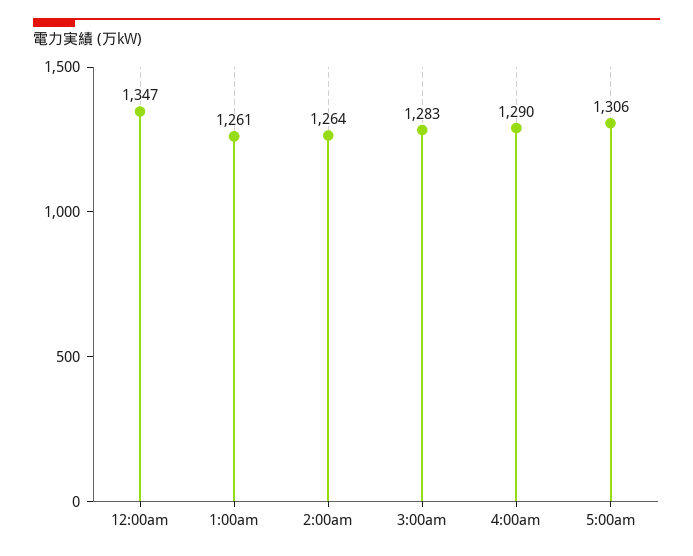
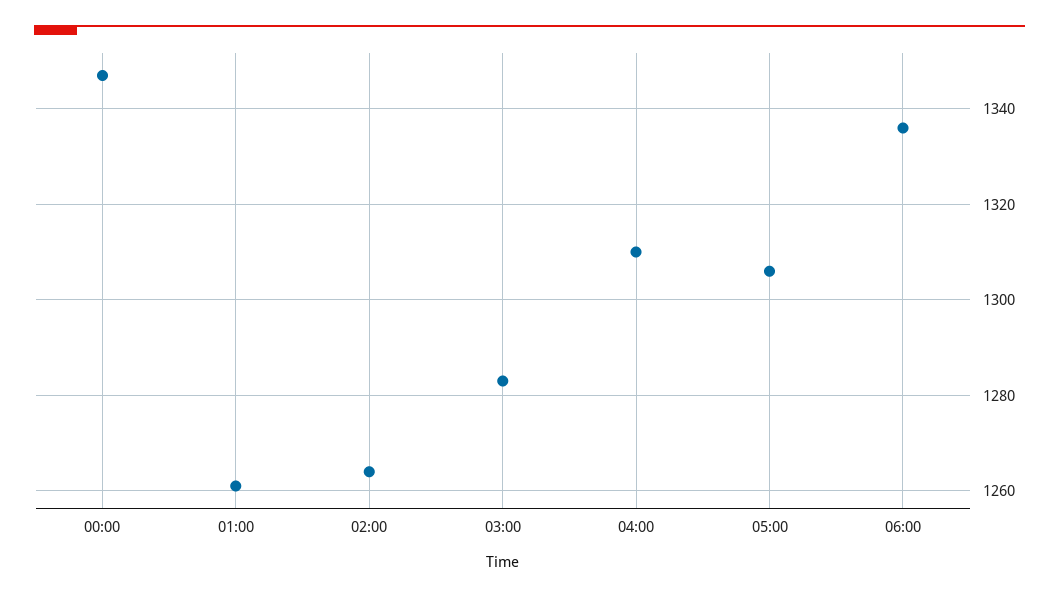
4:00am: 1290 -> 1310
06:00: none -> 1335

